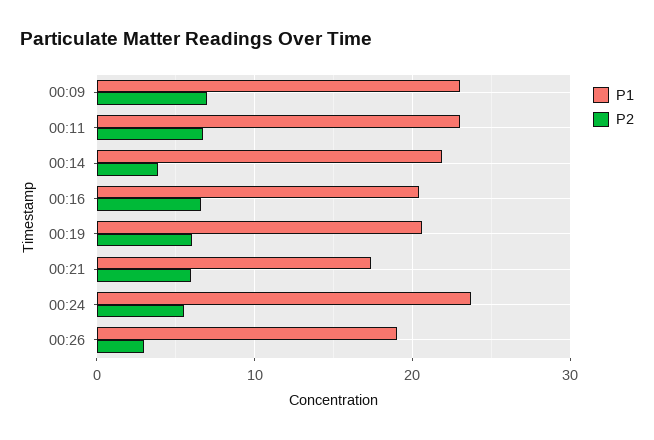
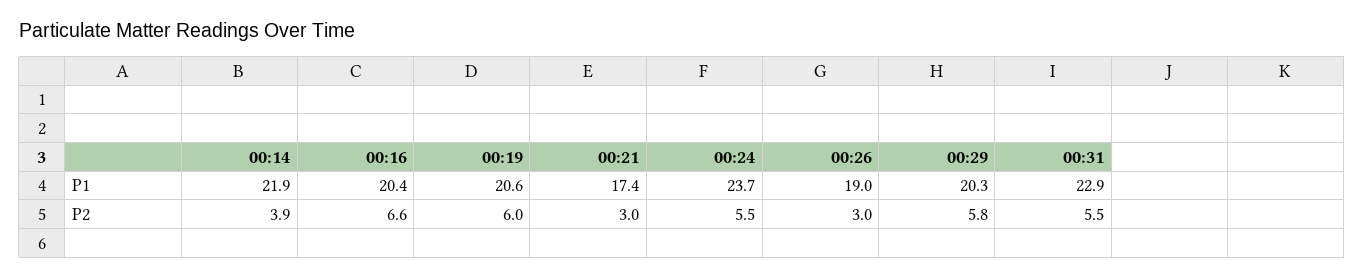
P1, 00:09: 23 -> none
P2, 00:09: 7 -> none
P1, 00:11: 23 -> none
P2, 00:11: 7 -> none
P2, 00:21: 6 -> 3
P1, 00:29: none -> 20.3
P1, 00:31: none -> 22.9
P2, 00:29: none -> 5.8
P2, 00:31: none -> 5.5

